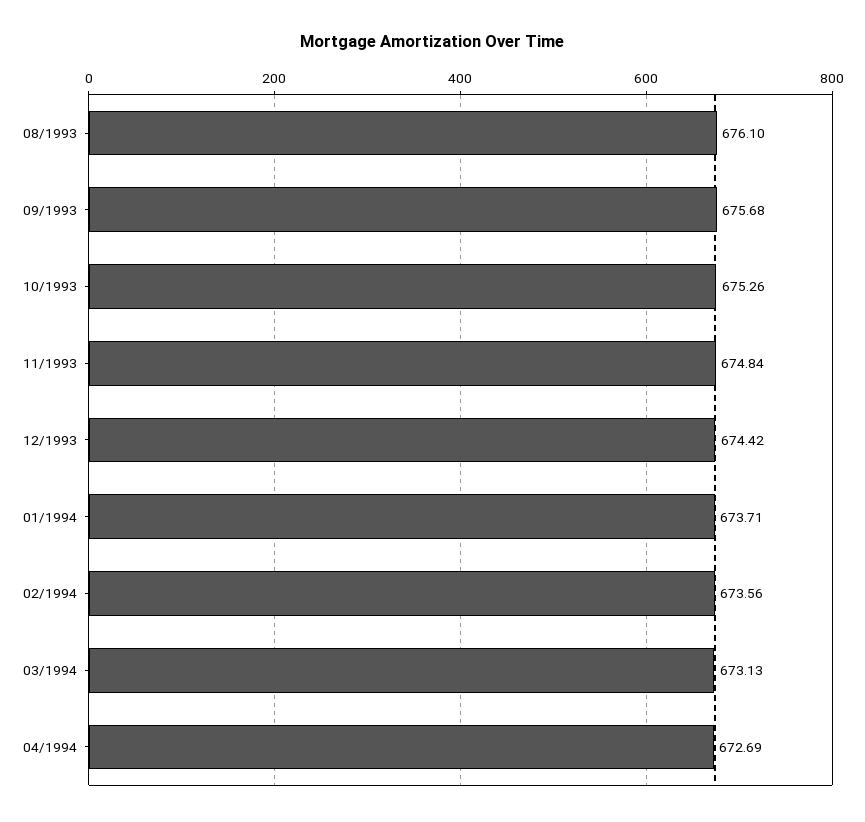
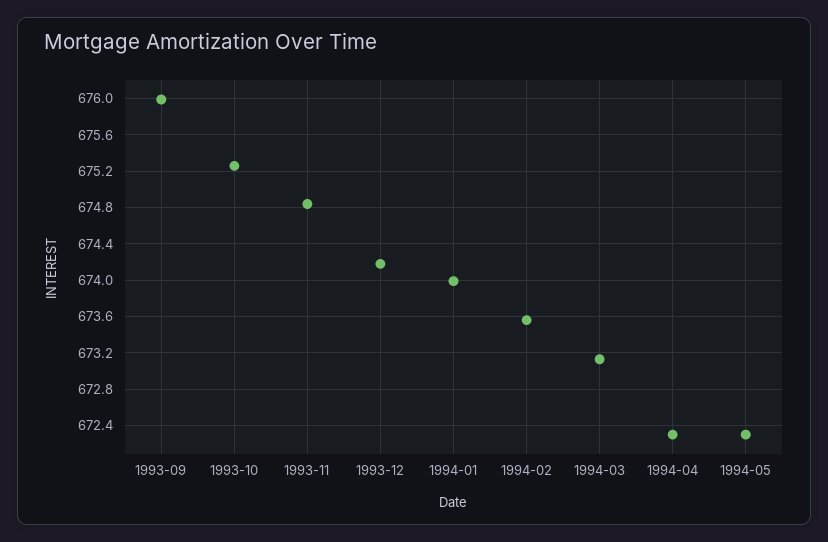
08/1993: 676.1 -> none
09/1993: 675.68 -> 676
12/1993: 674.42 -> 674.2
01/1994: 673.71 -> 674
04/1994: 672.69 -> 672.3
1994-05: none -> 672.3

